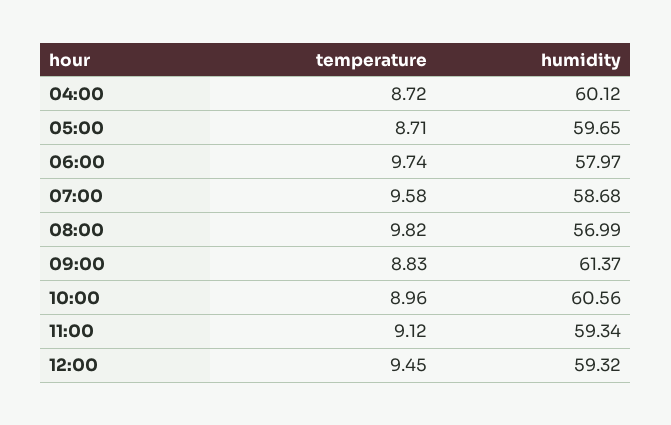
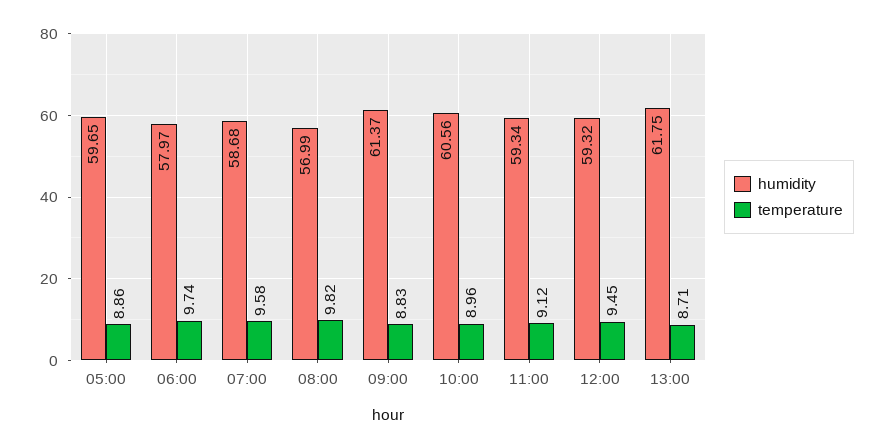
temperature, 04:00: 8.72 -> none
humidity, 04:00: 60.12 -> none
temperature, 05:00: 8.71 -> 8.86
humidity, 13:00: none -> 61.75
temperature, 13:00: none -> 8.71

